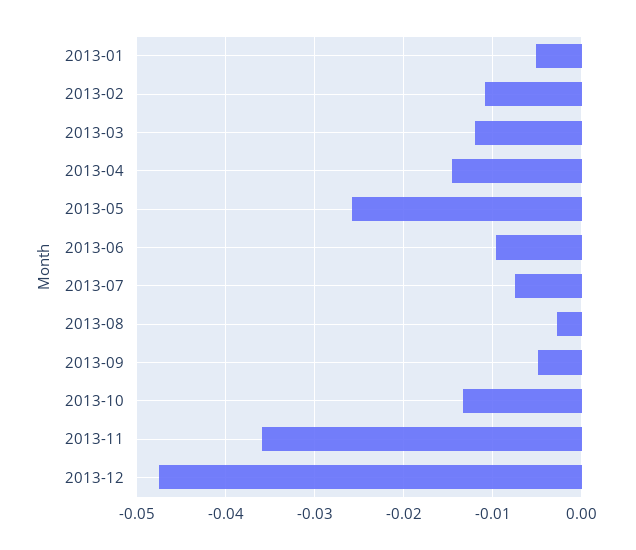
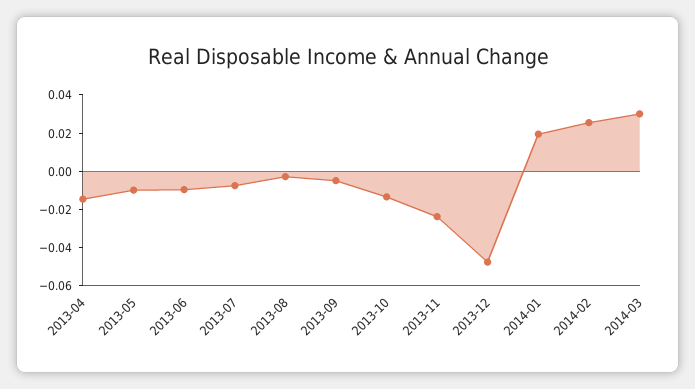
2013-01: -0.005 -> none
2013-02: -0.011 -> none
2013-03: -0.012 -> none
2013-05: -0.026 -> -0.01
2013-11: -0.036 -> -0.025
2014-01: none -> 0.02
2014-02: none -> 0.025
2014-03: none -> 0.03

